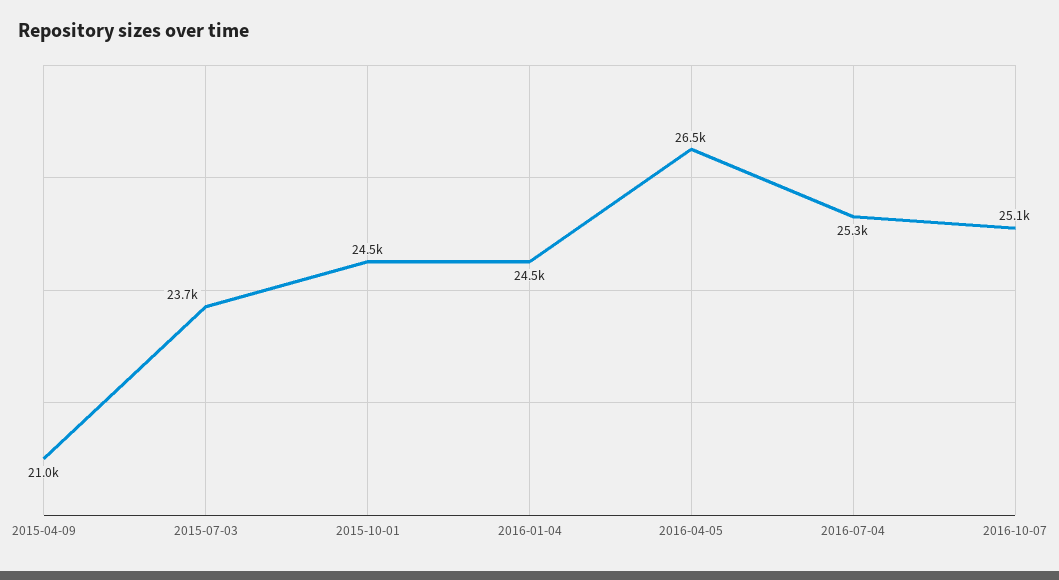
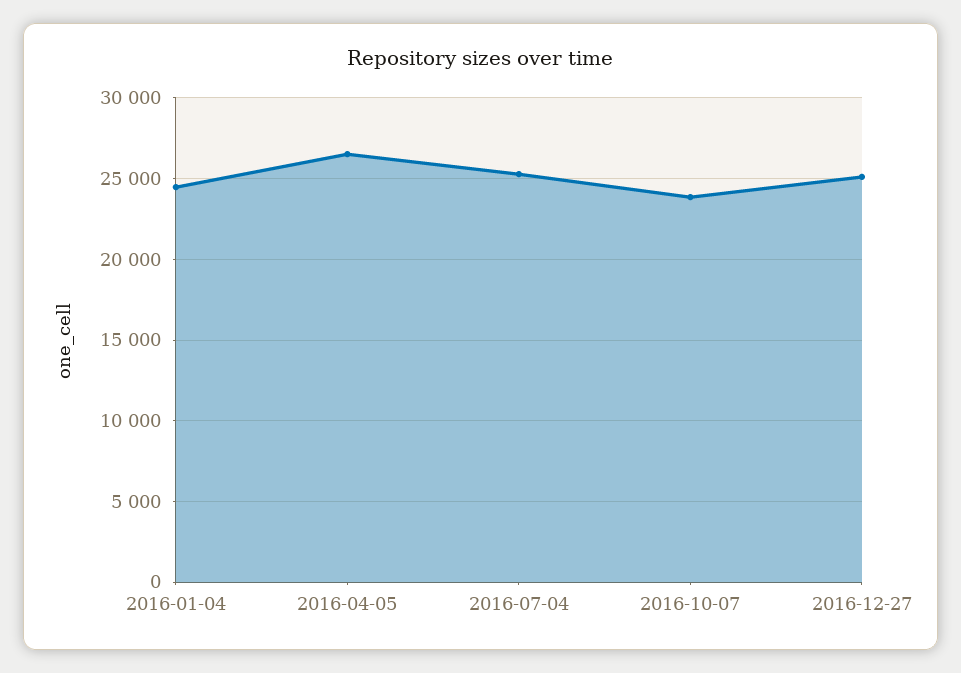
2015-04-09: 21000 -> none
2015-07-03: 23700 -> none
2015-10-01: 24500 -> none
2016-10-07: 25100 -> 24000
2016-12-27: none -> 25000

